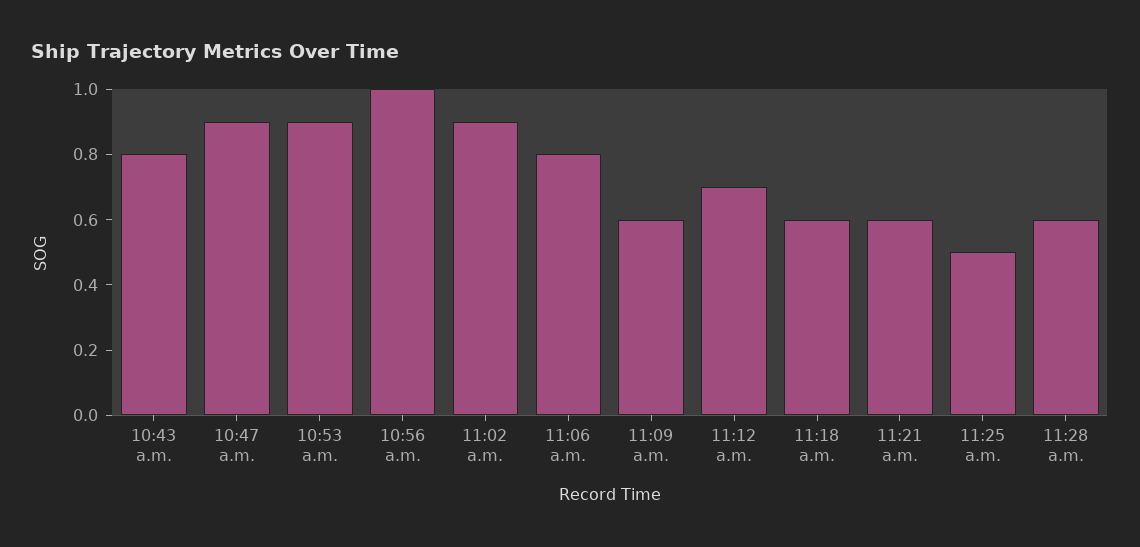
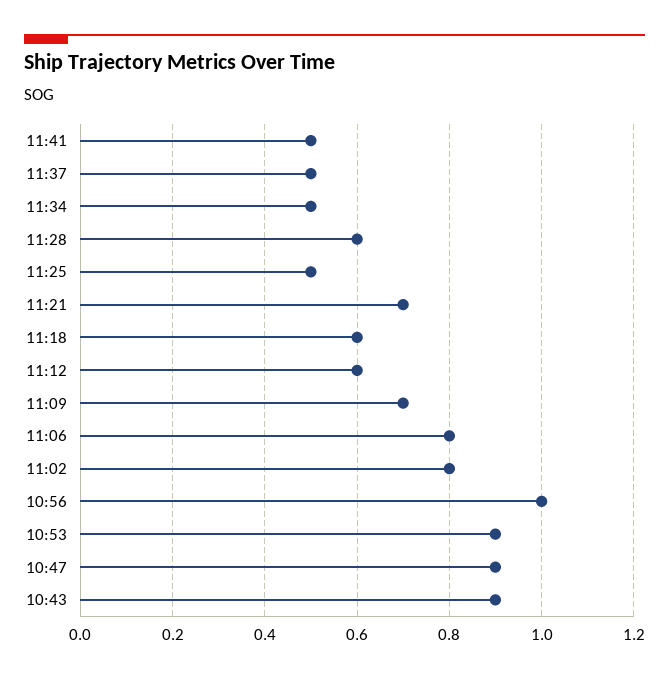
10:43 a.m.: 0.8 -> 0.9
11:02 a.m.: 0.9 -> 0.8
11:09 a.m.: 0.6 -> 0.7
11:12 a.m.: 0.7 -> 0.6
11:21 a.m.: 0.6 -> 0.7
11:41: none -> 0.5
11:37: none -> 0.5
11:34: none -> 0.5

